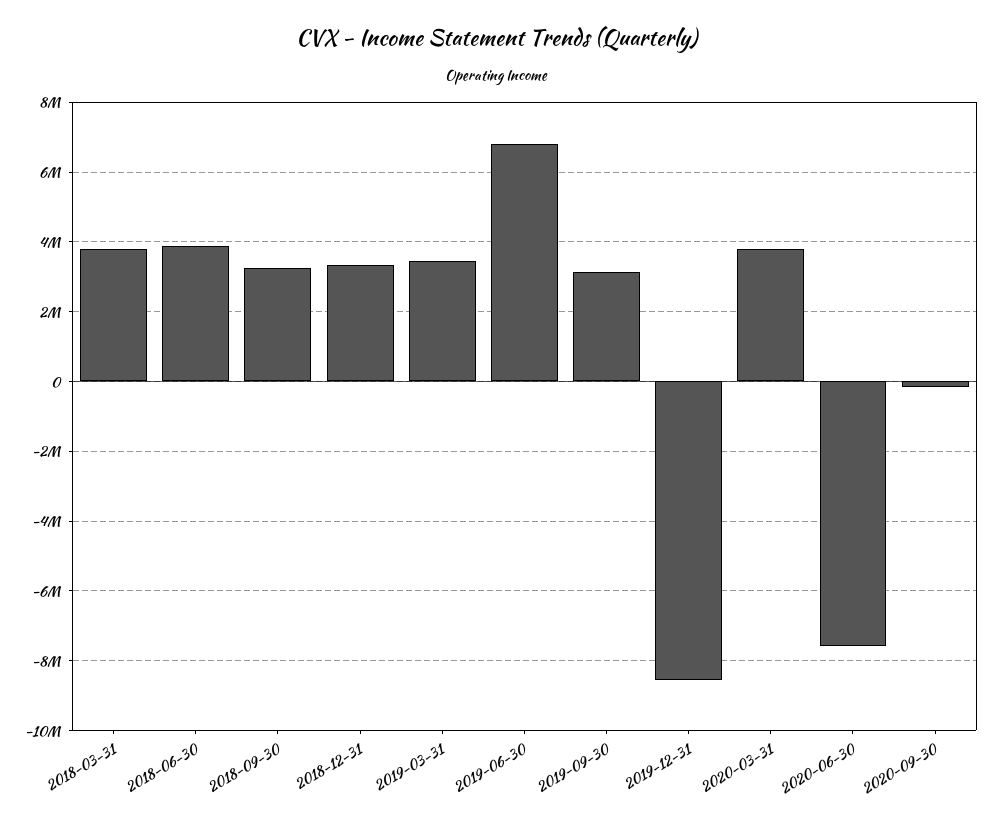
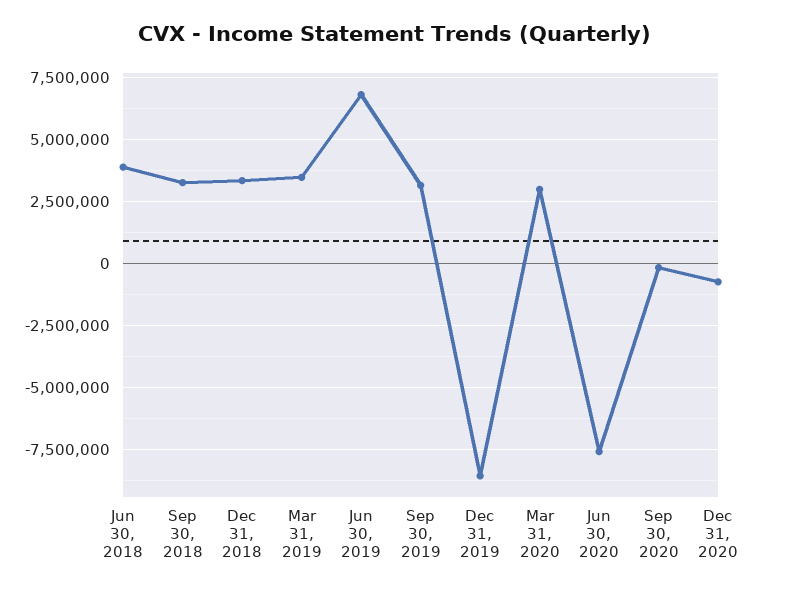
2018-03-31: 3800000 -> none
2020-03-31: 3800000 -> 3000000
Dec 31, 2020: none -> -750000

